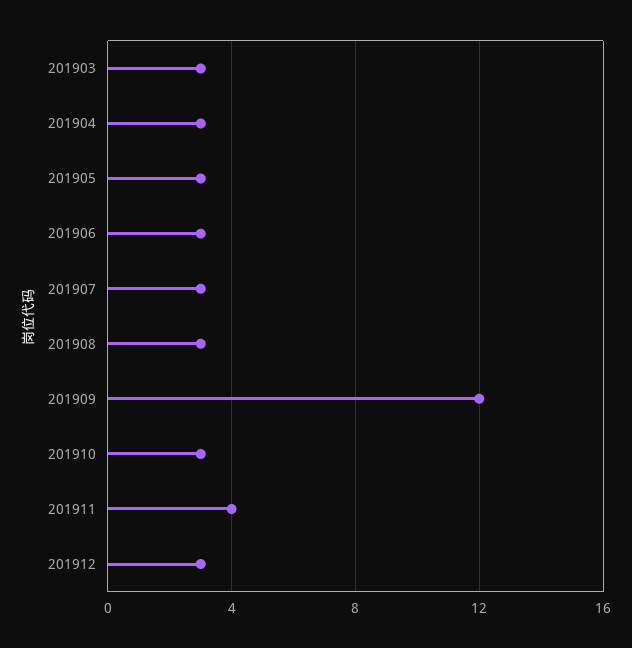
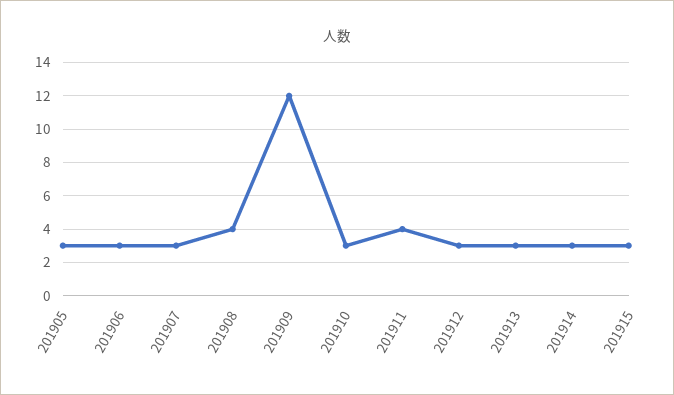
201903: 3 -> none
201904: 3 -> none
201908: 3 -> 4
201913: none -> 3
201914: none -> 3
201915: none -> 3

